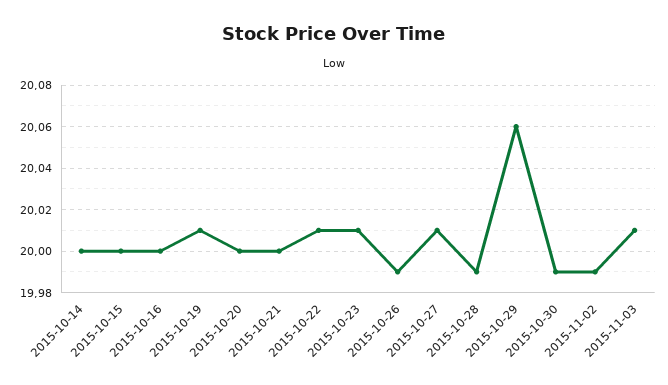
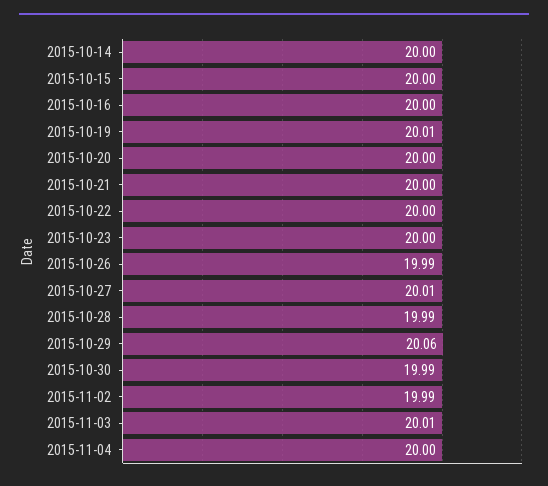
2015-10-22: 20.01 -> 20
2015-10-23: 20.01 -> 20
2015-11-04: none -> 20

